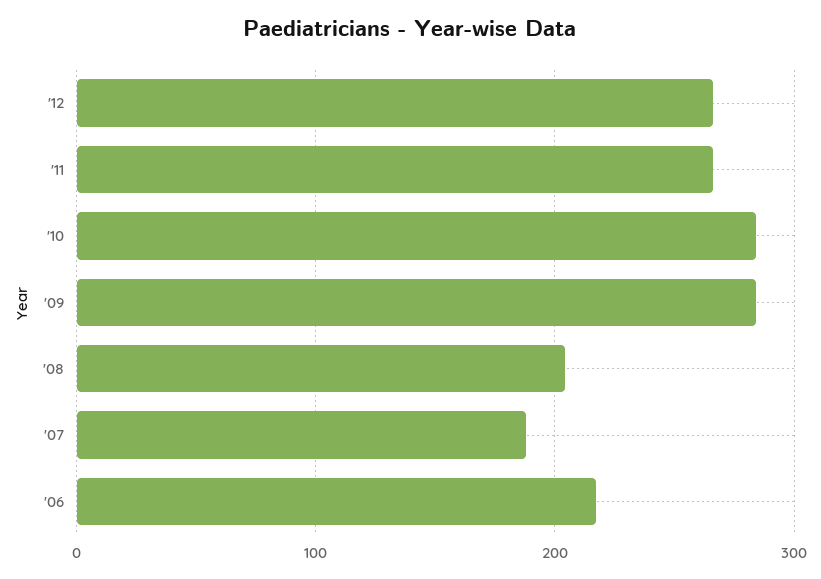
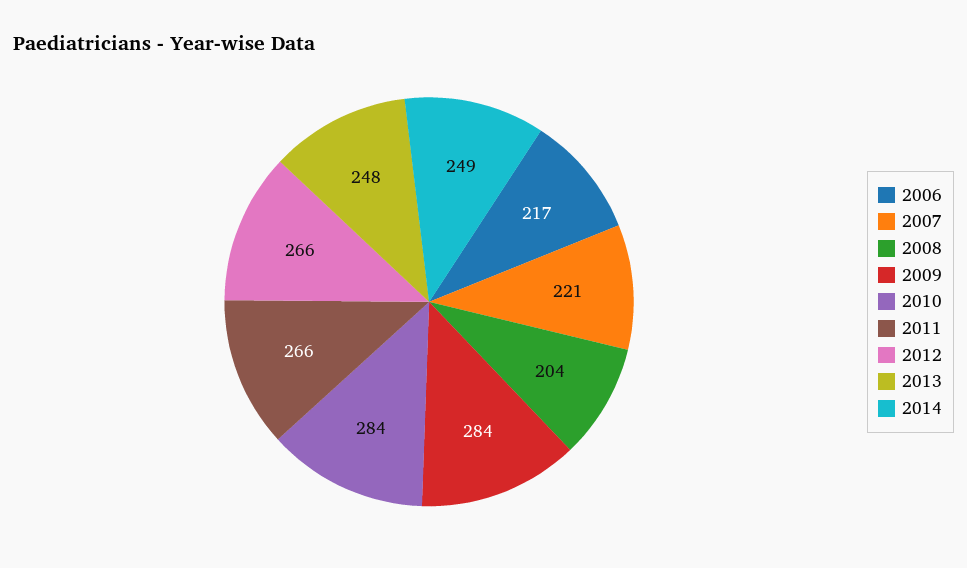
'07: 190 -> 221
2013: none -> 248
2014: none -> 249

